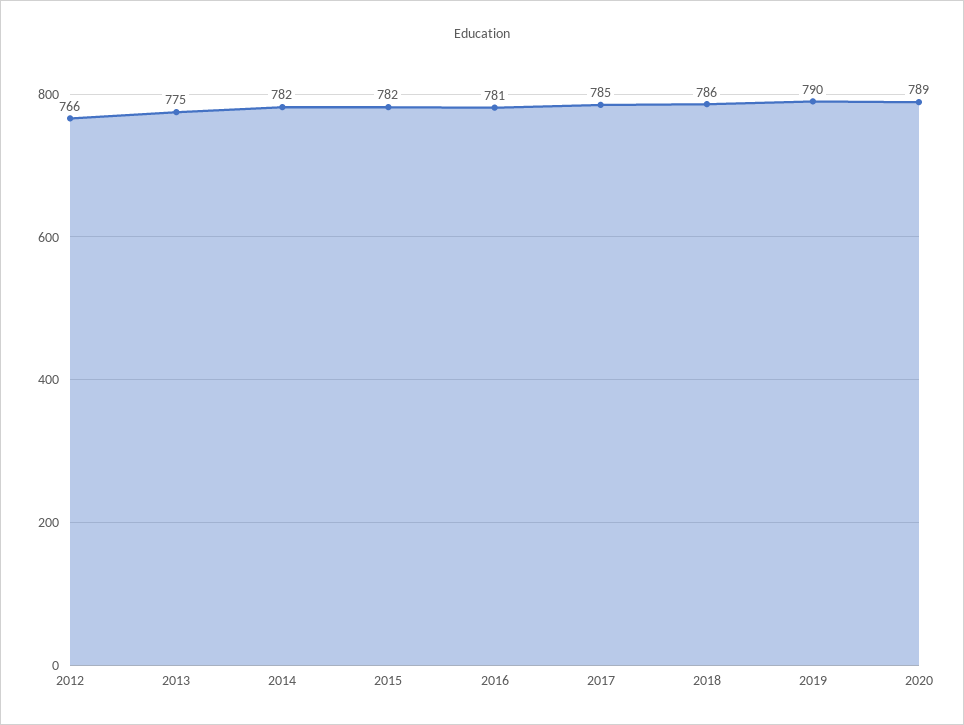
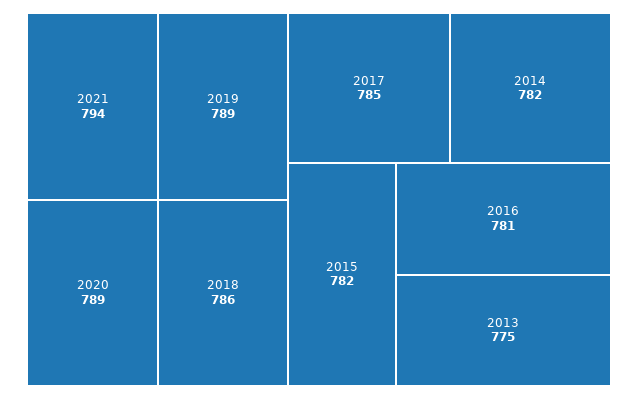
2012: 766 -> none
2019: 790 -> 789
2021: none -> 794

